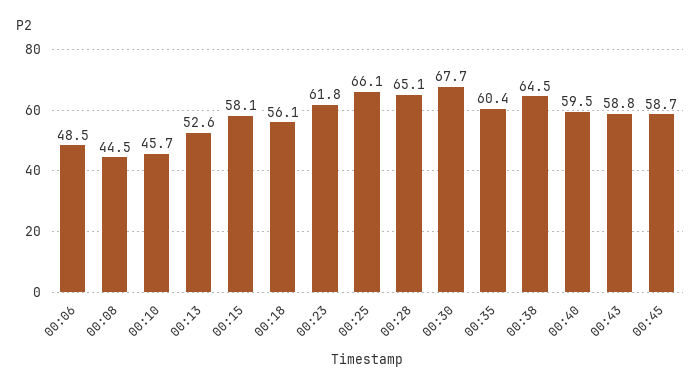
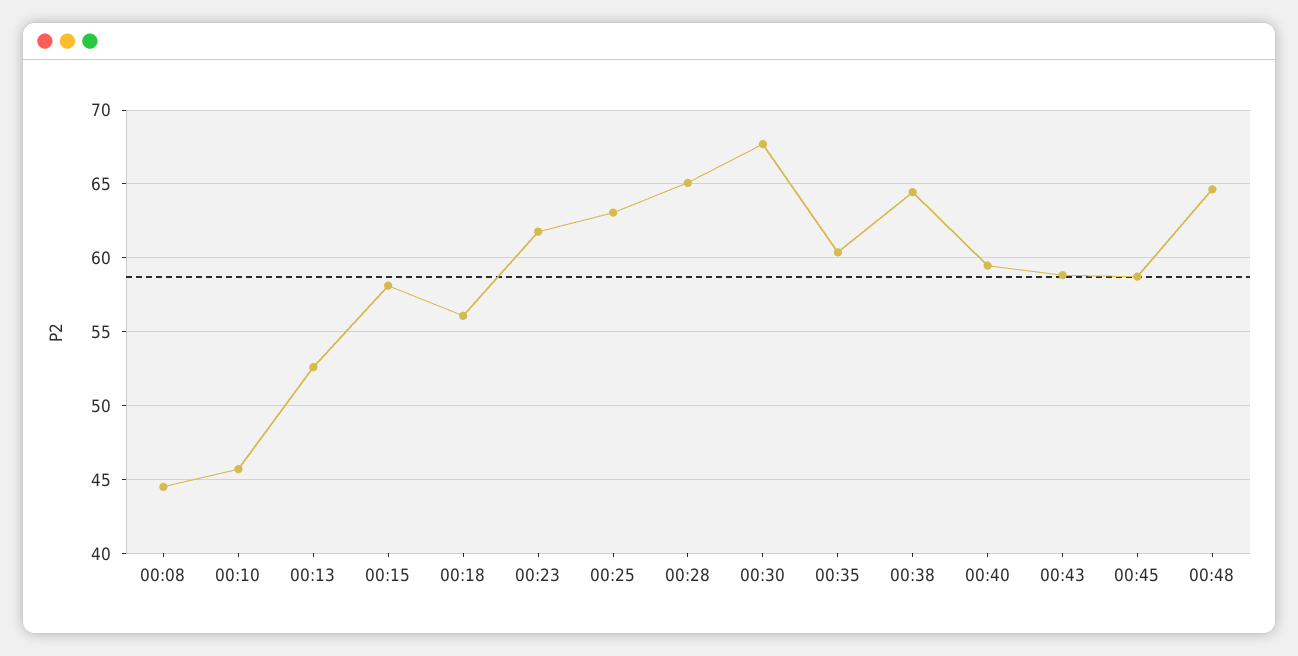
00:06: 48.5 -> none
00:25: 66.1 -> 63
00:48: none -> 64.5

